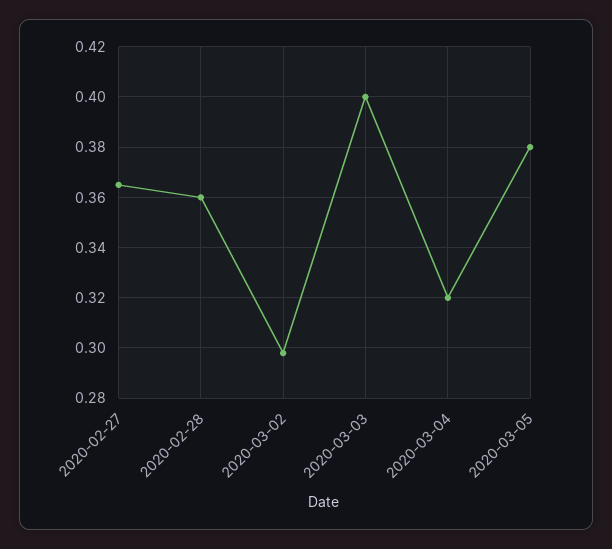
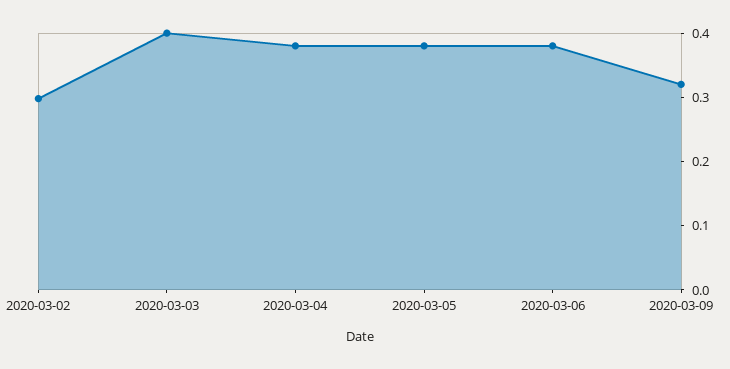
2020-02-27: 0.365 -> none
2020-02-28: 0.36 -> none
2020-03-04: 0.32 -> 0.38
2020-03-06: none -> 0.38
2020-03-09: none -> 0.32

